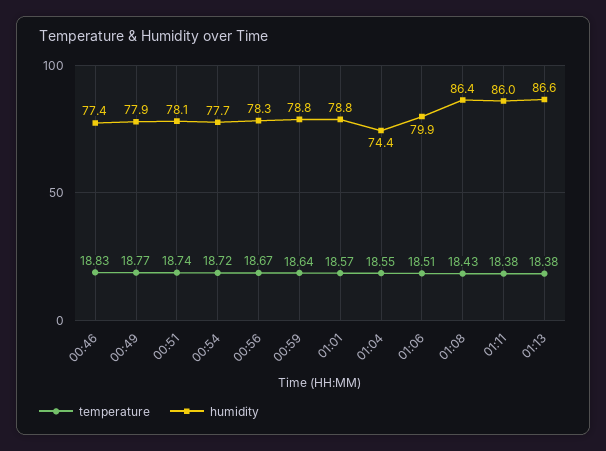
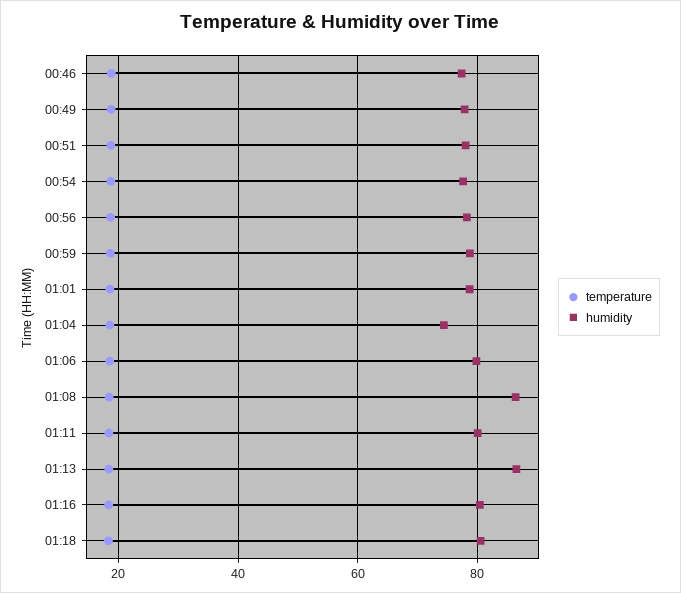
humidity, 01:11: 86 -> 80
temperature, 01:16: none -> 18
humidity, 01:16: none -> 80
temperature, 01:18: none -> 18
humidity, 01:18: none -> 80

